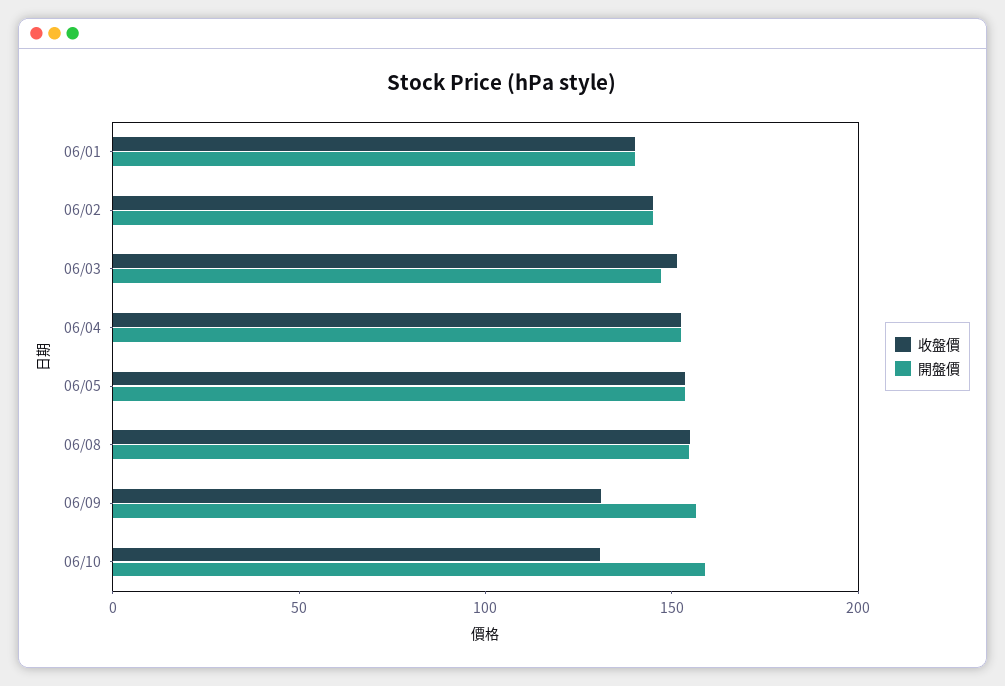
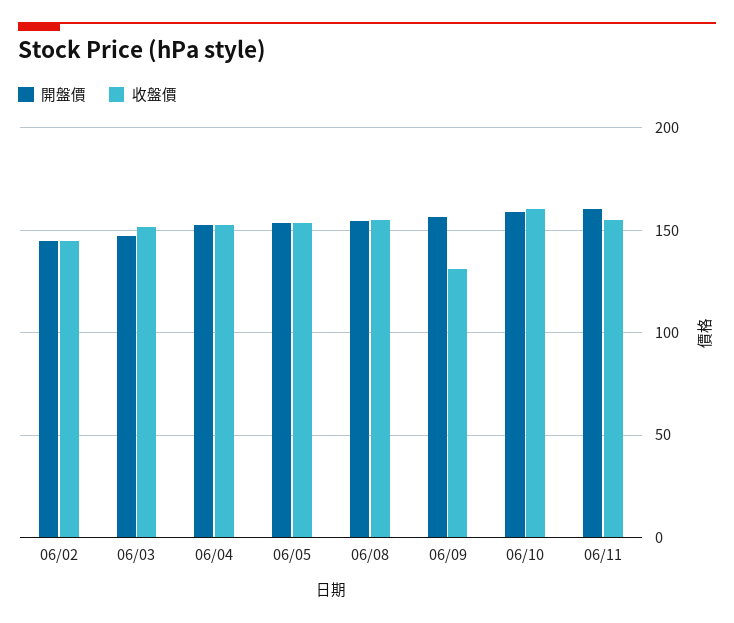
收盤價, 06/01: 140 -> none
開盤價, 06/01: 140 -> none
收盤價, 06/10: 130 -> 160
開盤價, 06/11: none -> 160
收盤價, 06/11: none -> 155

